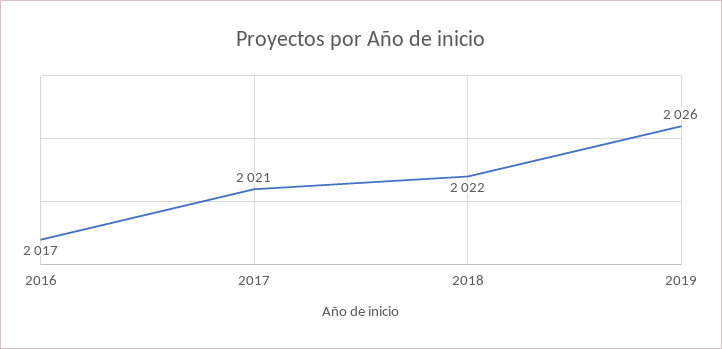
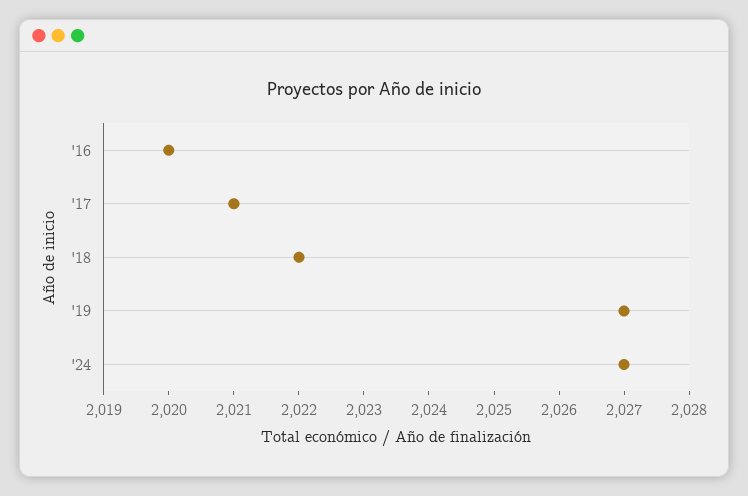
2016: 2017 -> 2020
2019: 2026 -> 2027
'24: none -> 2027

